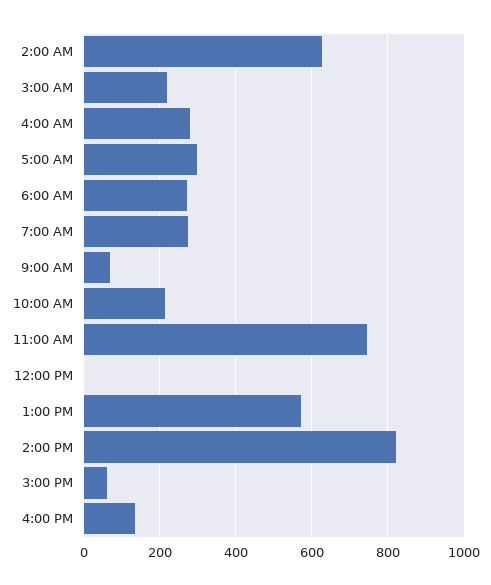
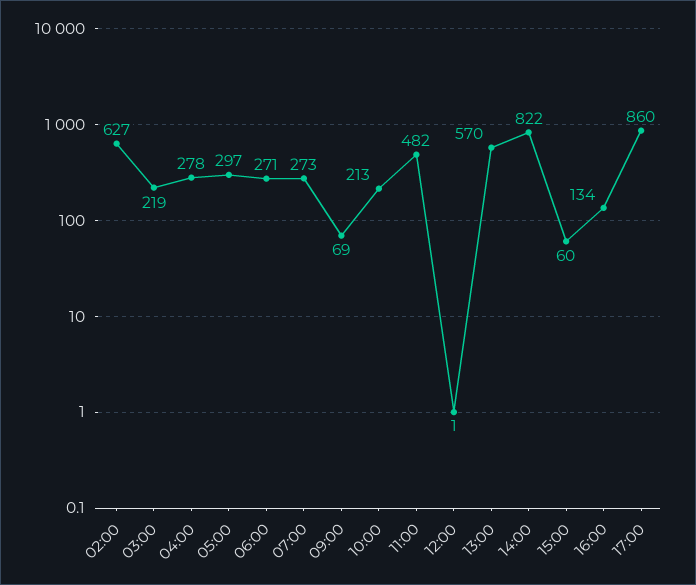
11:00 AM: 740 -> 482
17:00: none -> 860

